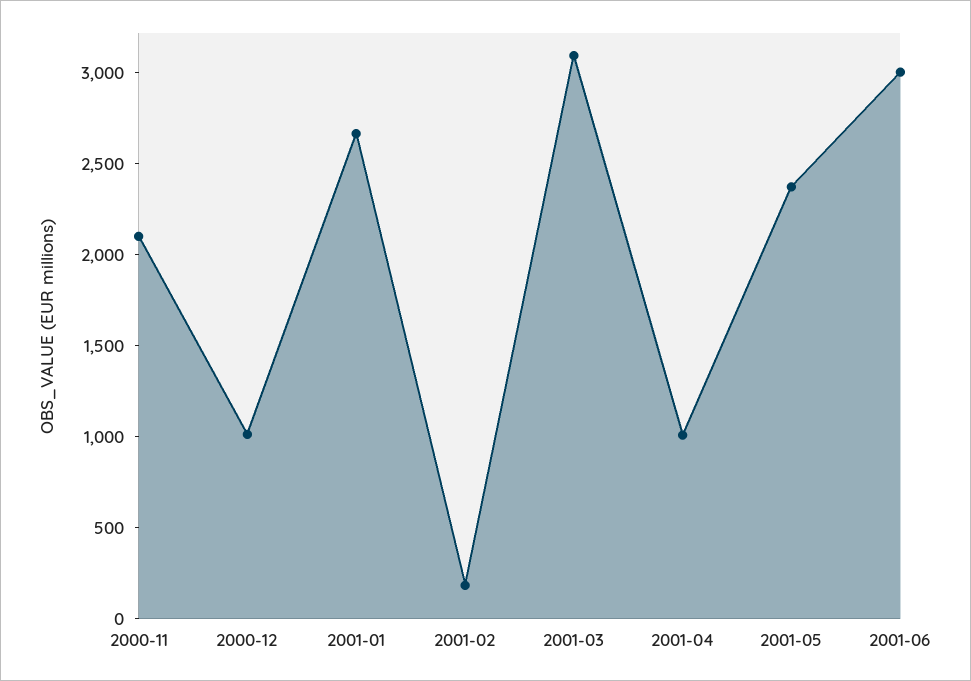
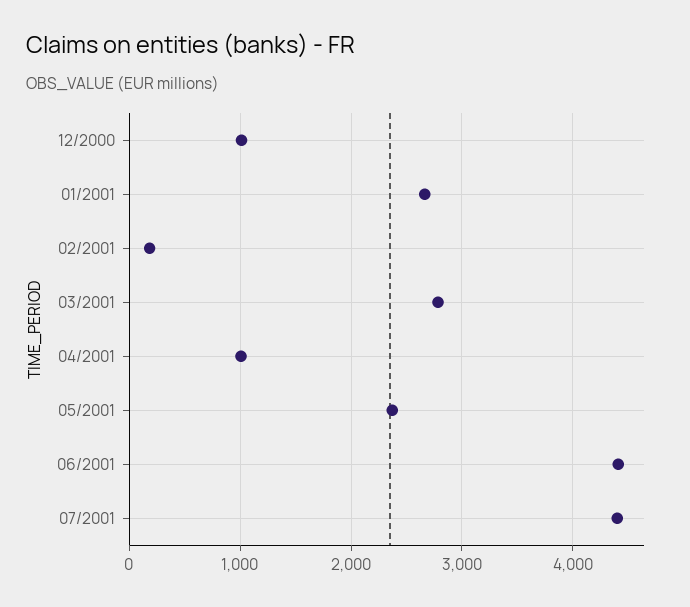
2000-11: 2100 -> none
2001-03: 3100 -> 2800
2001-06: 3000 -> 4400
07/2001: none -> 4400

